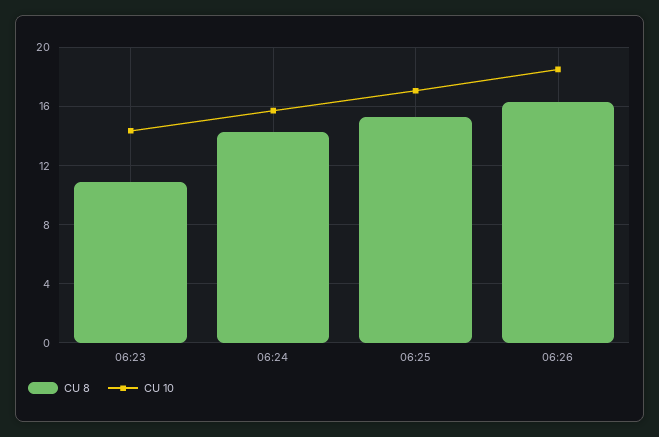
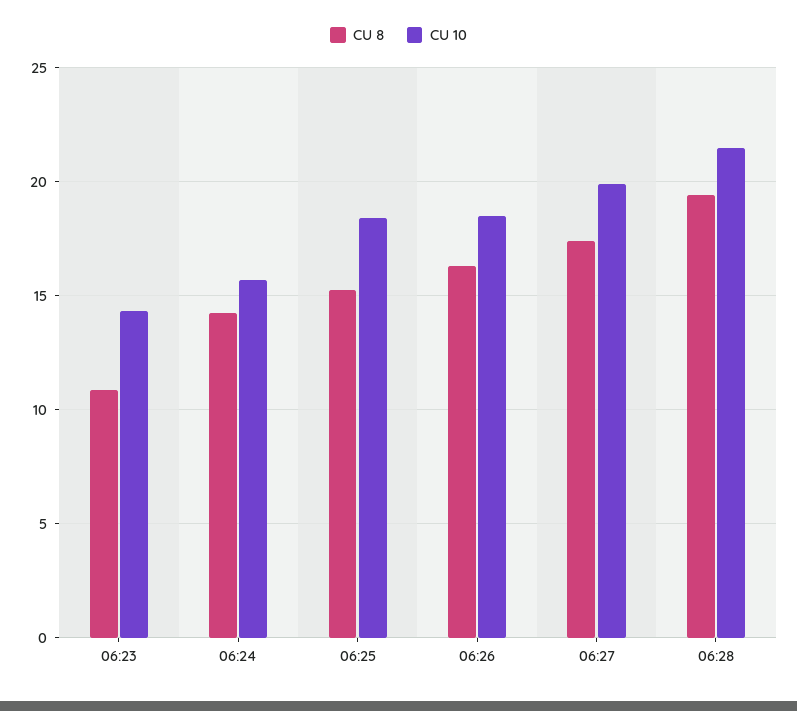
CU 10, 06:25: 17 -> 18.5
CU 8, 06:27: none -> 17.5
CU 10, 06:27: none -> 20
CU 8, 06:28: none -> 19.5
CU 10, 06:28: none -> 21.5

